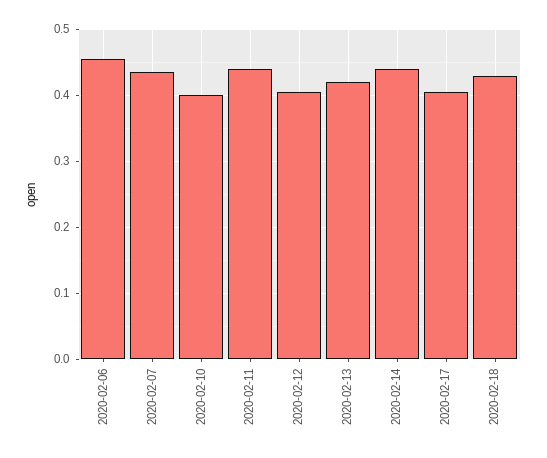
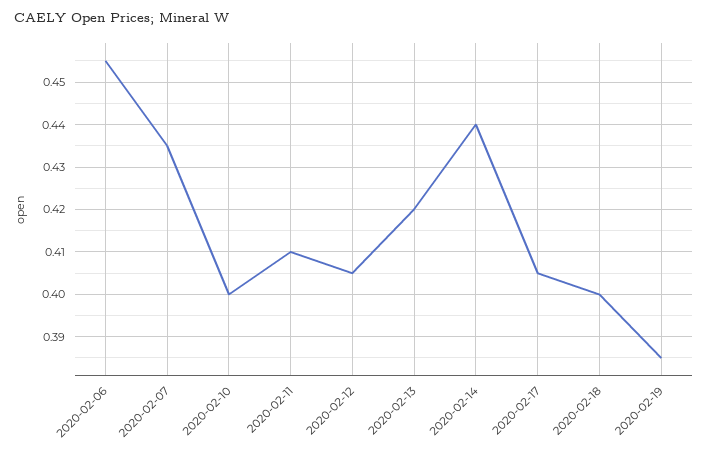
2020-02-11: 0.44 -> 0.41
2020-02-18: 0.43 -> 0.4
2020-02-19: none -> 0.385

